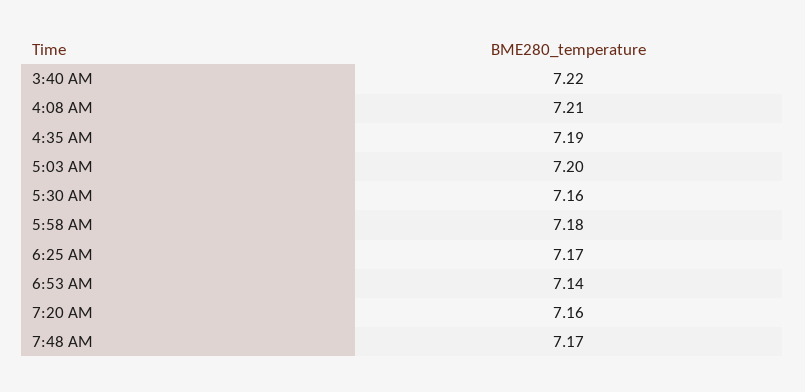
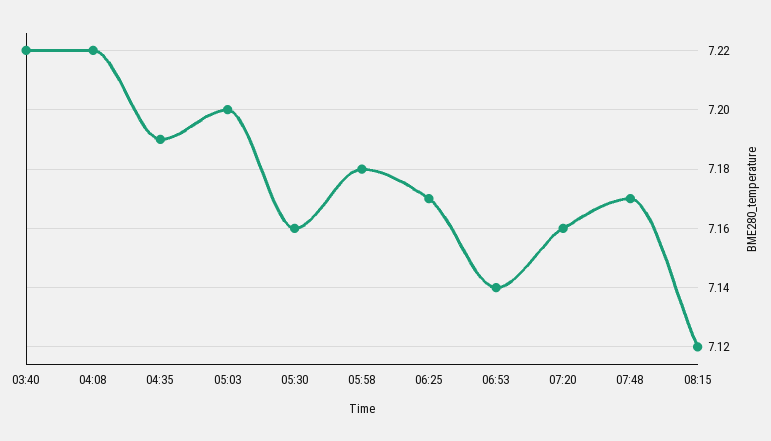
4:08 AM: 7.21 -> 7.22
08:15: none -> 7.12

